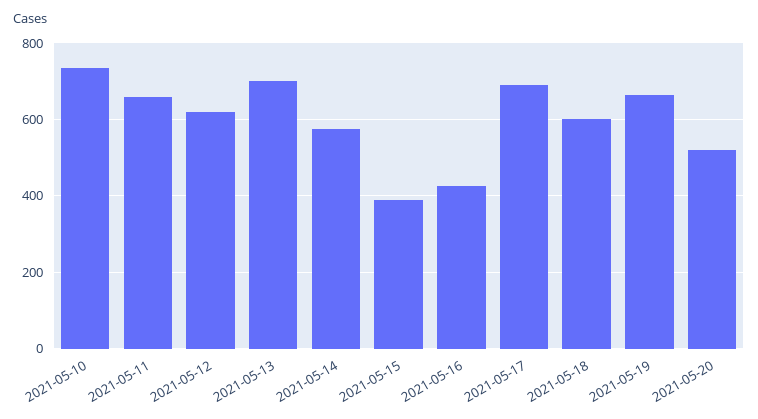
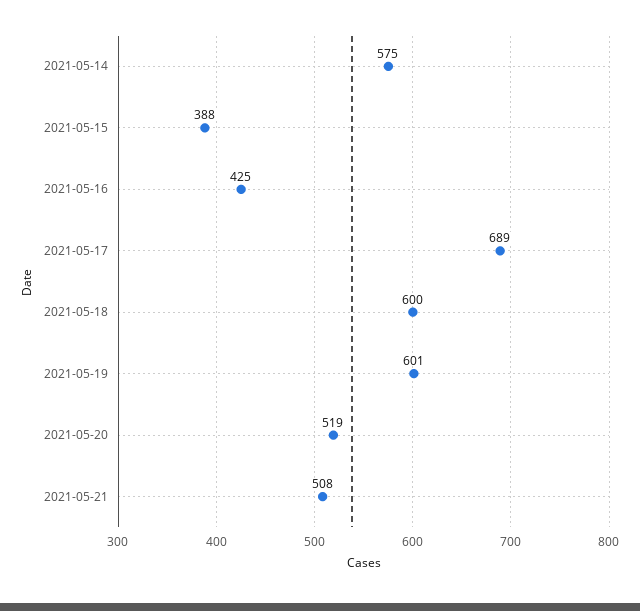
2021-05-10: 740 -> none
2021-05-11: 660 -> none
2021-05-12: 620 -> none
2021-05-13: 700 -> none
2021-05-19: 660 -> 601
2021-05-21: none -> 508

